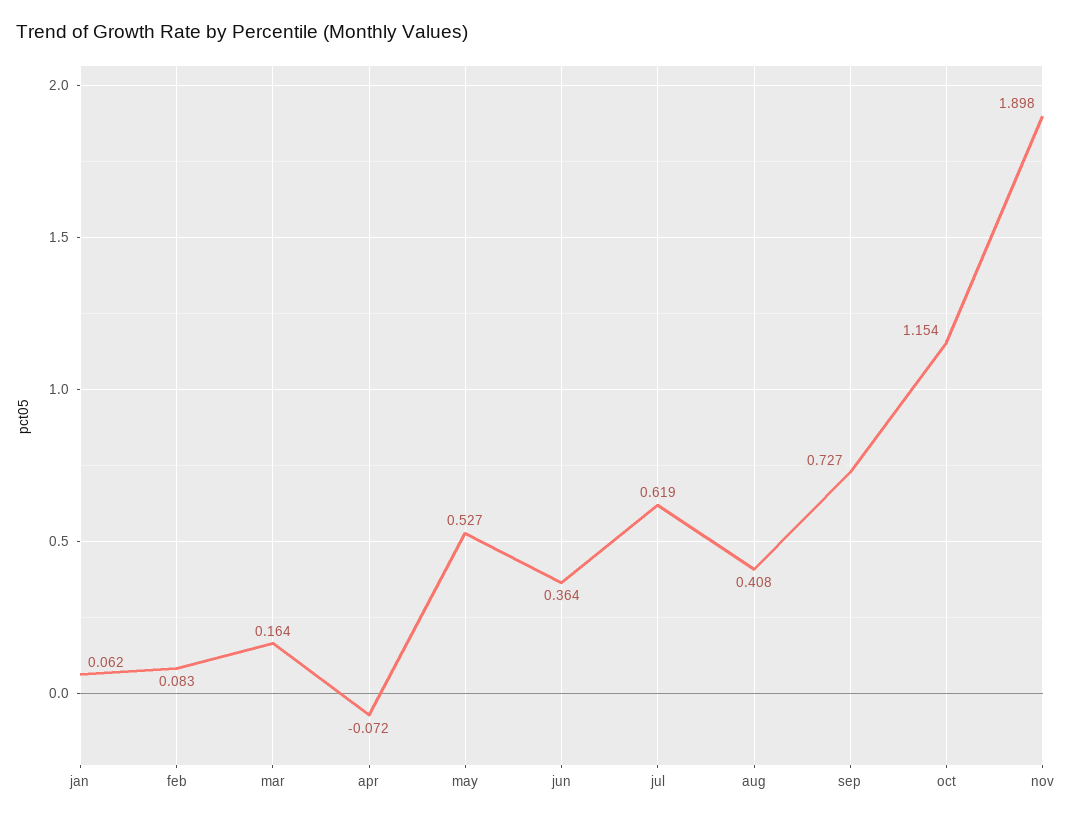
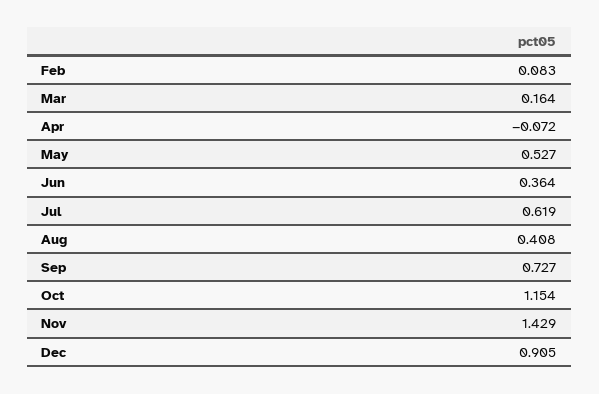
jan: 0.062 -> none
nov: 1.898 -> 1.429
Dec: none -> 0.905

